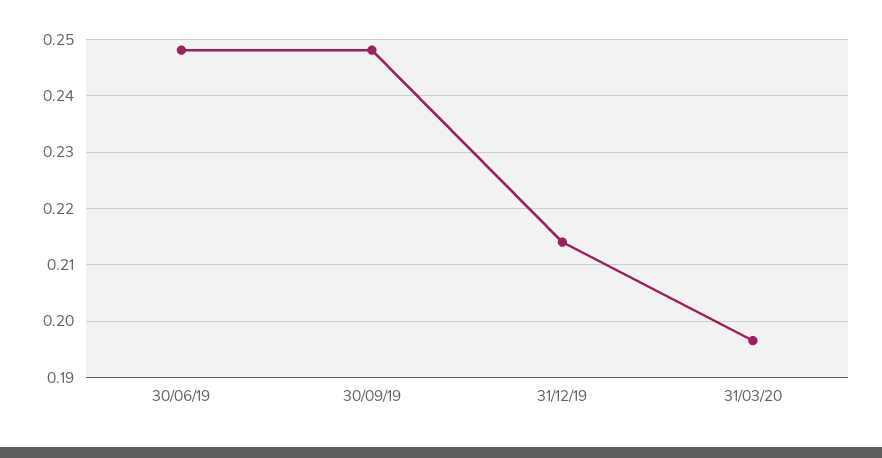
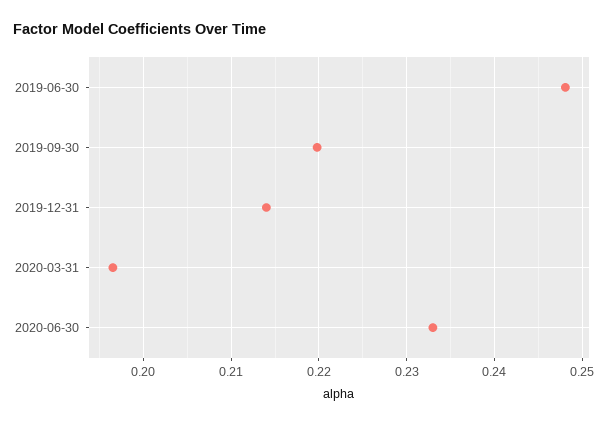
30/09/19: 0.248 -> 0.22
2020-06-30: none -> 0.233

